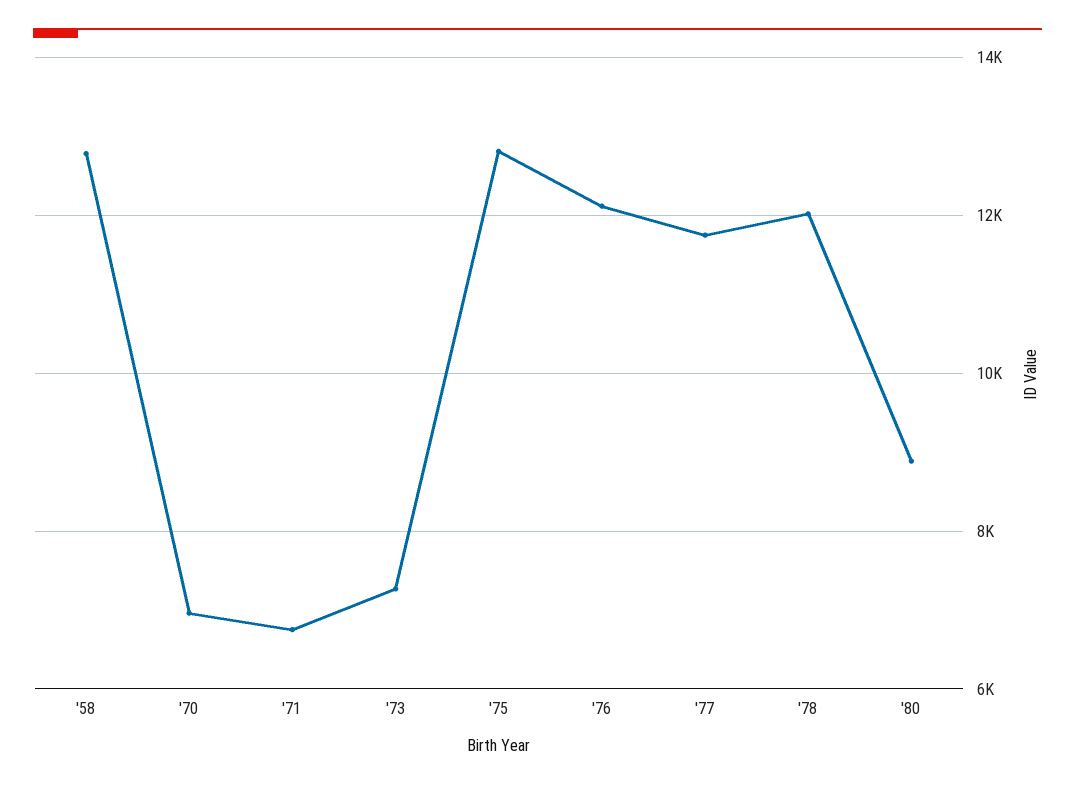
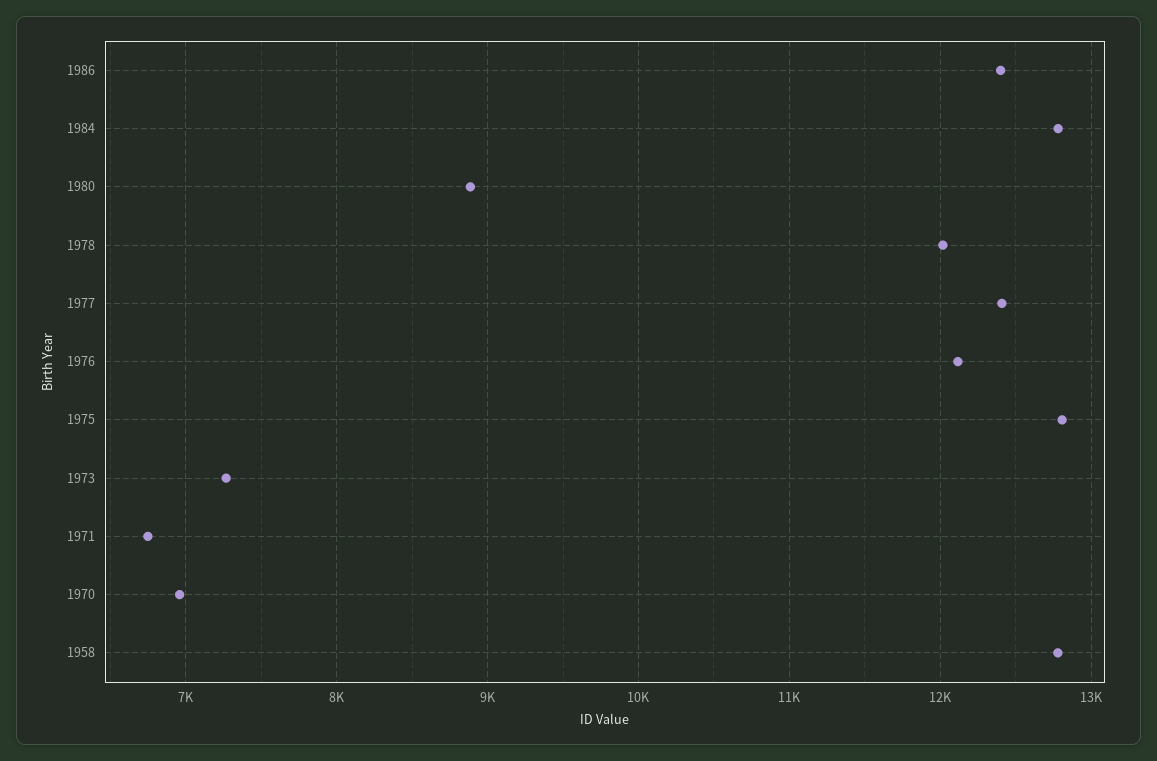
'77: 11800 -> 12400
1986: none -> 12400
1984: none -> 12800

